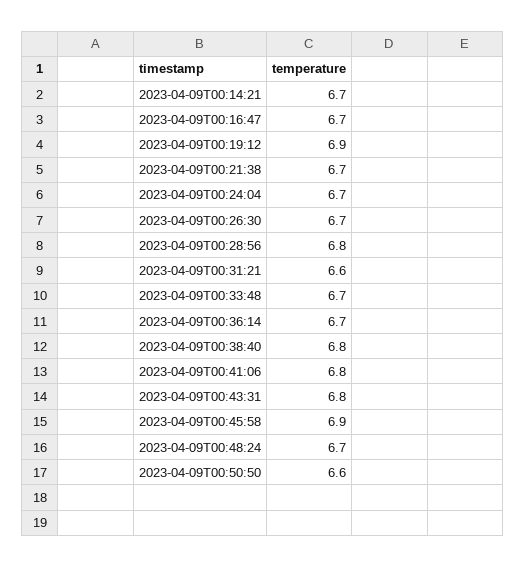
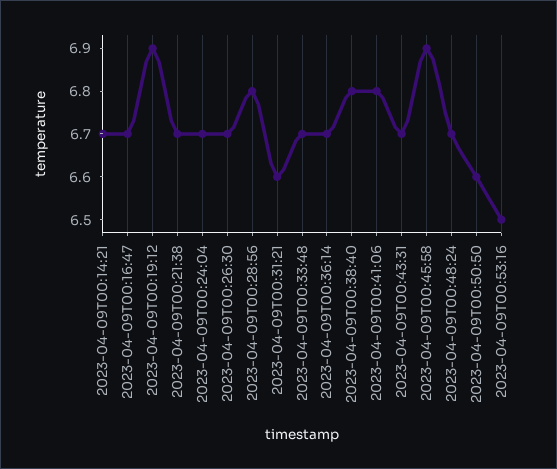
2023-04-09T00:43:31: 6.8 -> 6.7
2023-04-09T00:53:16: none -> 6.5

